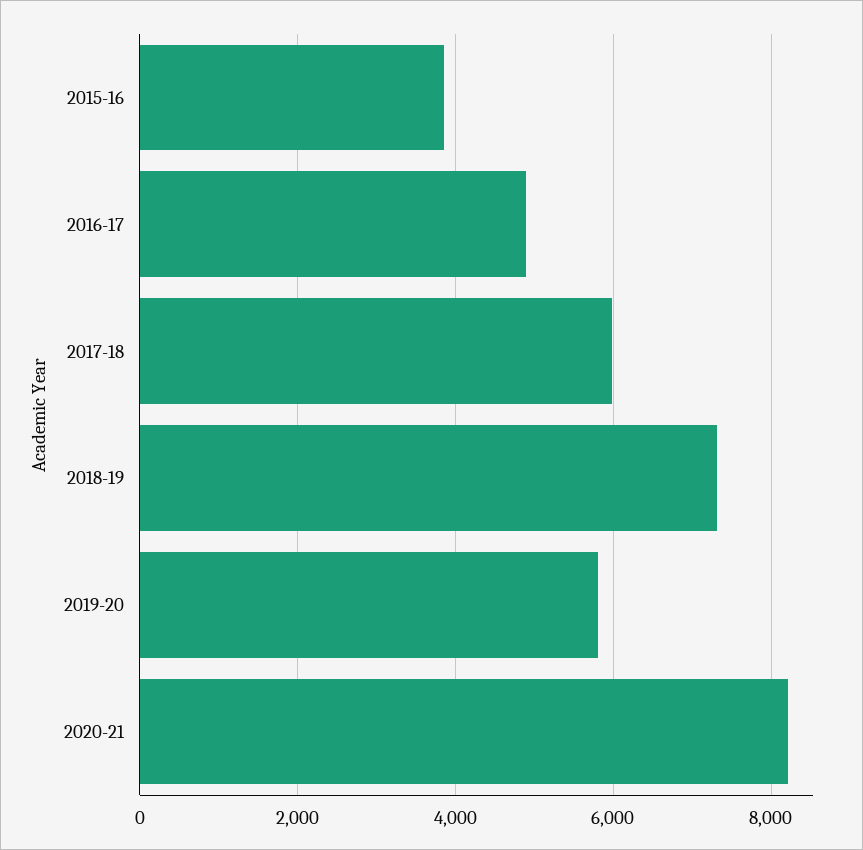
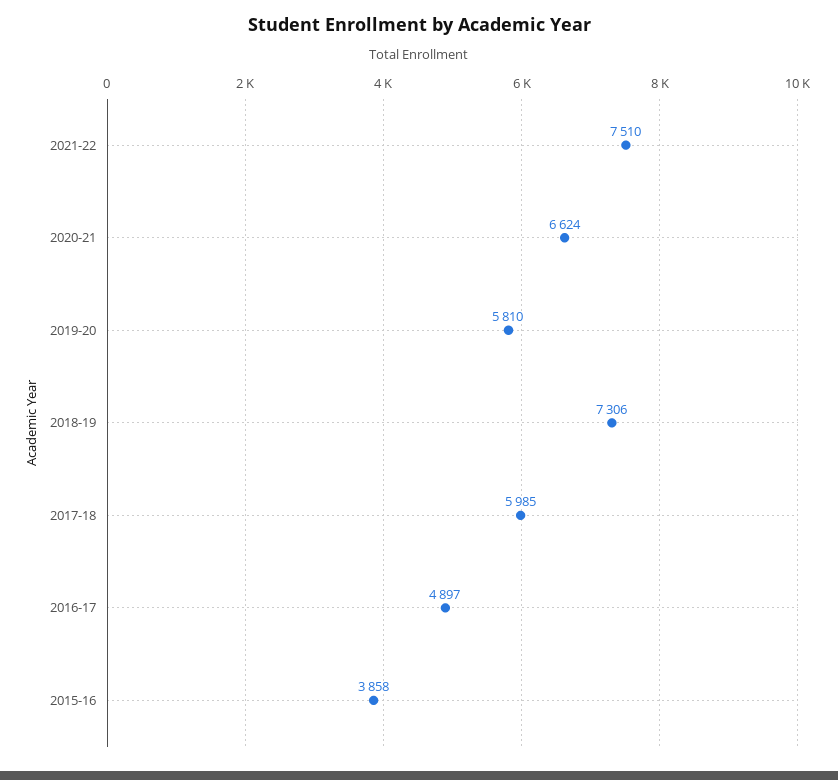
2020-21: 8200 -> 6624
2021-22: none -> 7510

